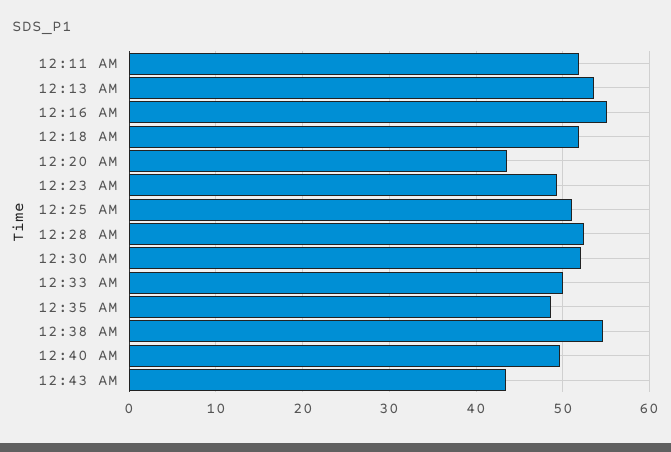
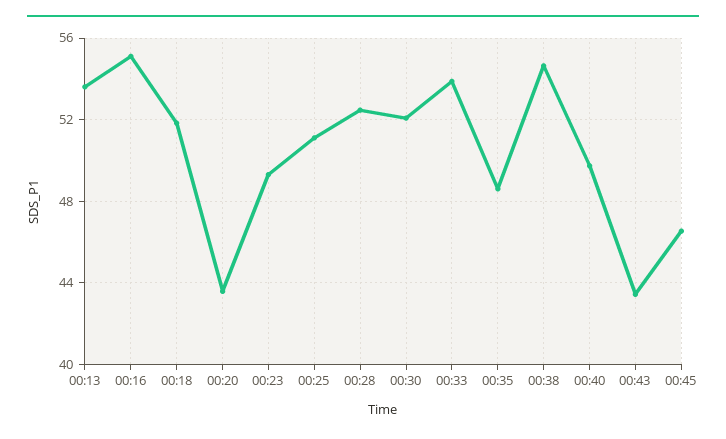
12:11 AM: 52 -> none
12:33 AM: 50 -> 54
00:45: none -> 46.5

